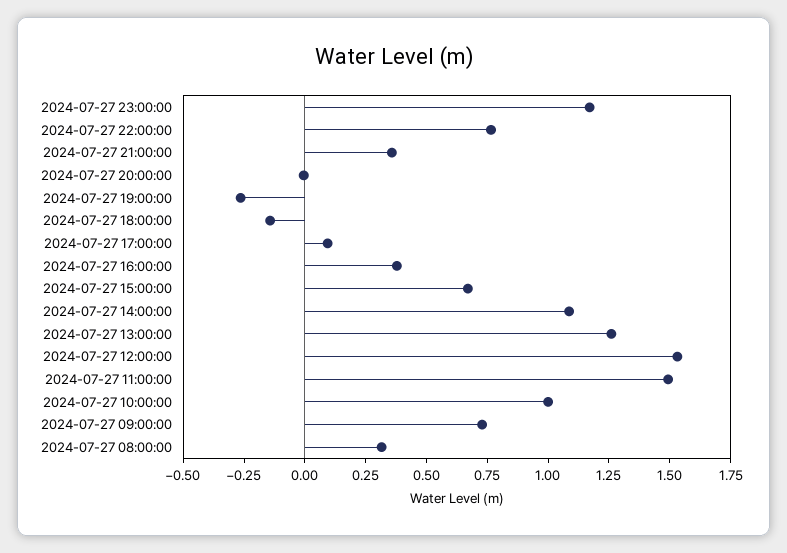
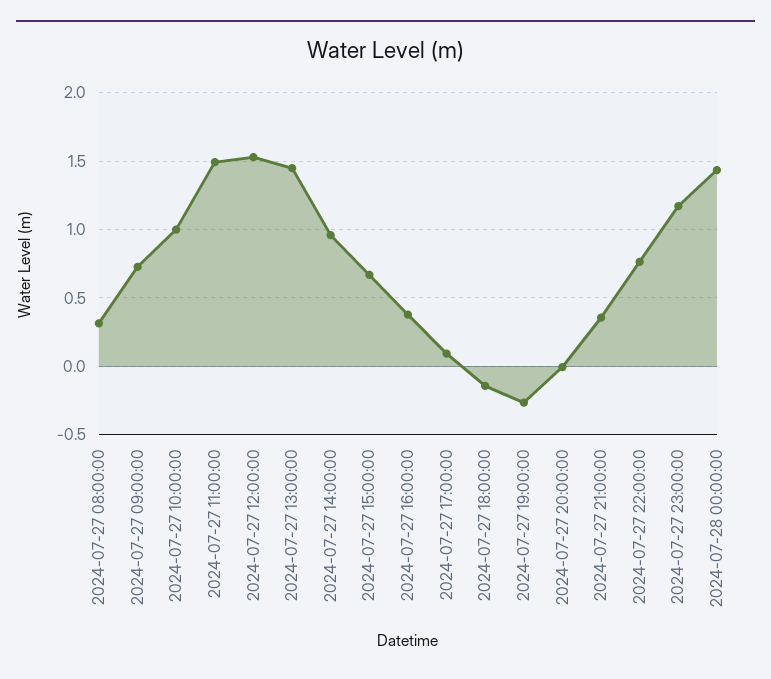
2024-07-27 14:00:00: 1.1 -> 0.95
2024-07-27 13:00:00: 1.25 -> 1.45
2024-07-28 00:00:00: none -> 1.45

